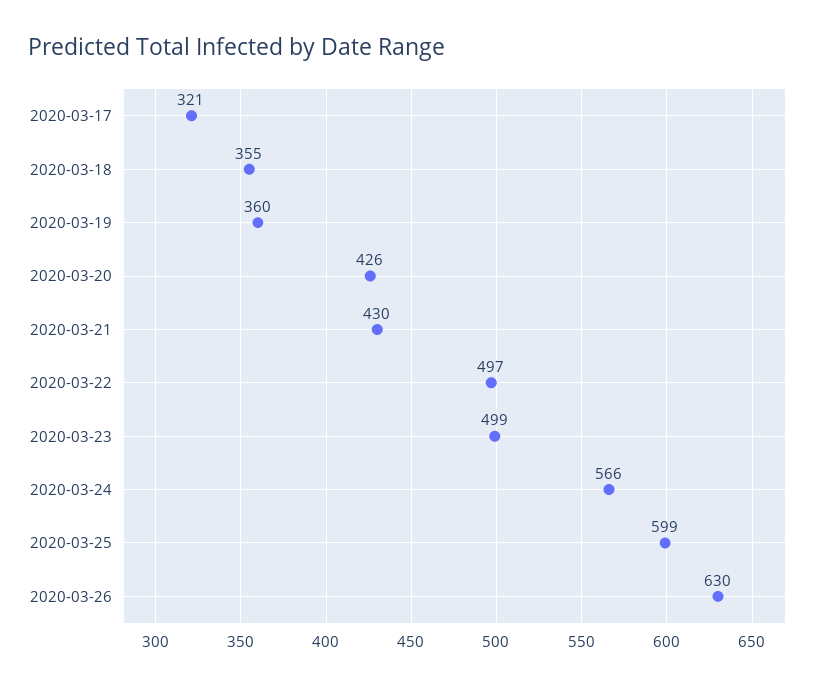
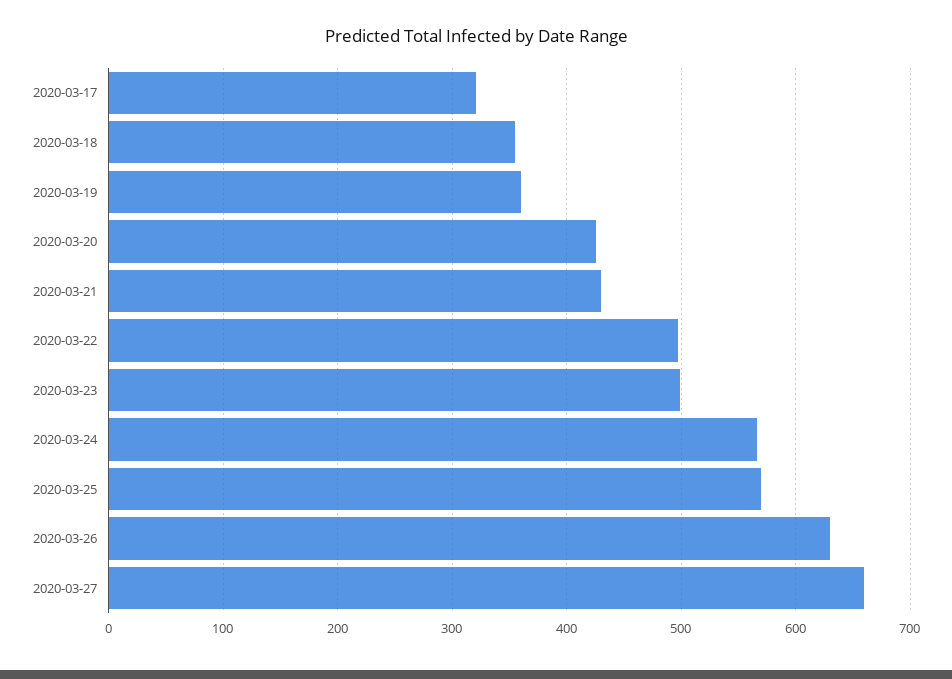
2020-03-25: 599 -> 570
2020-03-27: none -> 660

